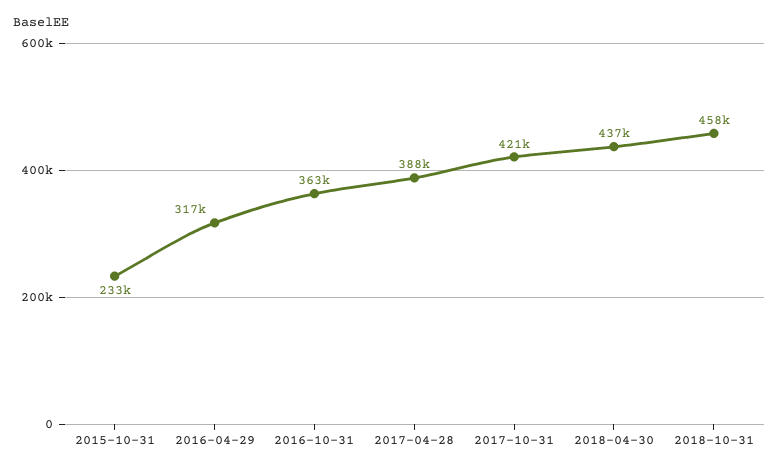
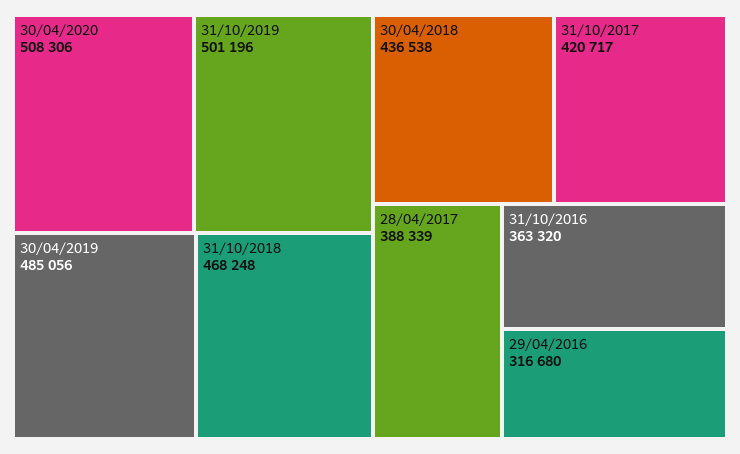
2015-10-31: 233000 -> none
2018-10-31: 458000 -> 468248
30/04/2020: none -> 508306
31/10/2019: none -> 501196
30/04/2019: none -> 485056

